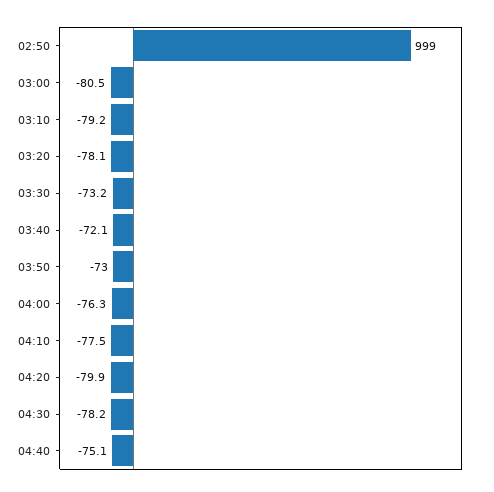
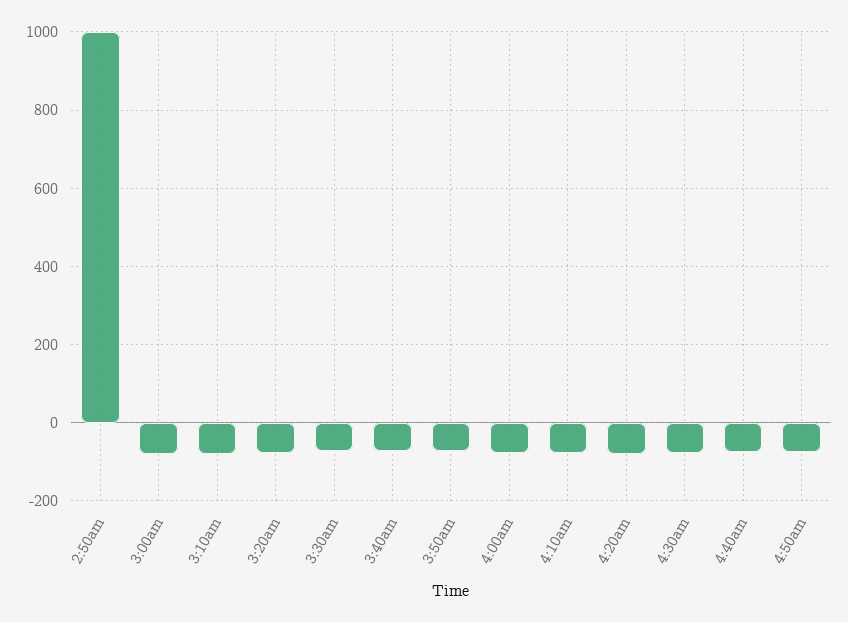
4:50am: none -> -80

